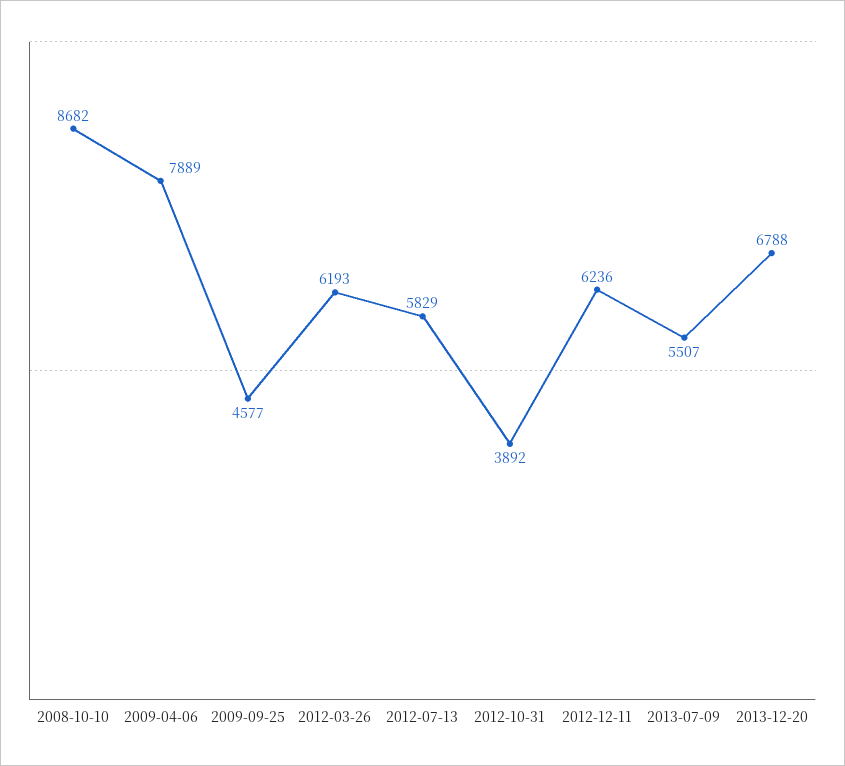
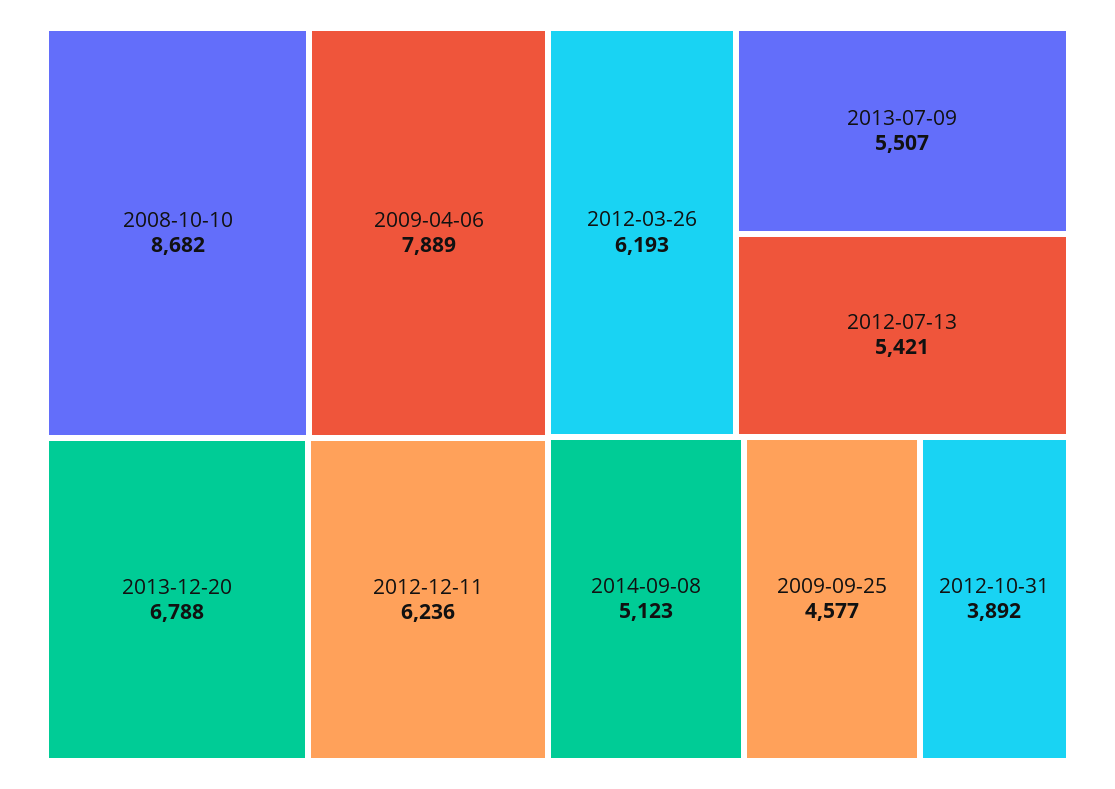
2012-07-13: 5829 -> 5421
2014-09-08: none -> 5123

